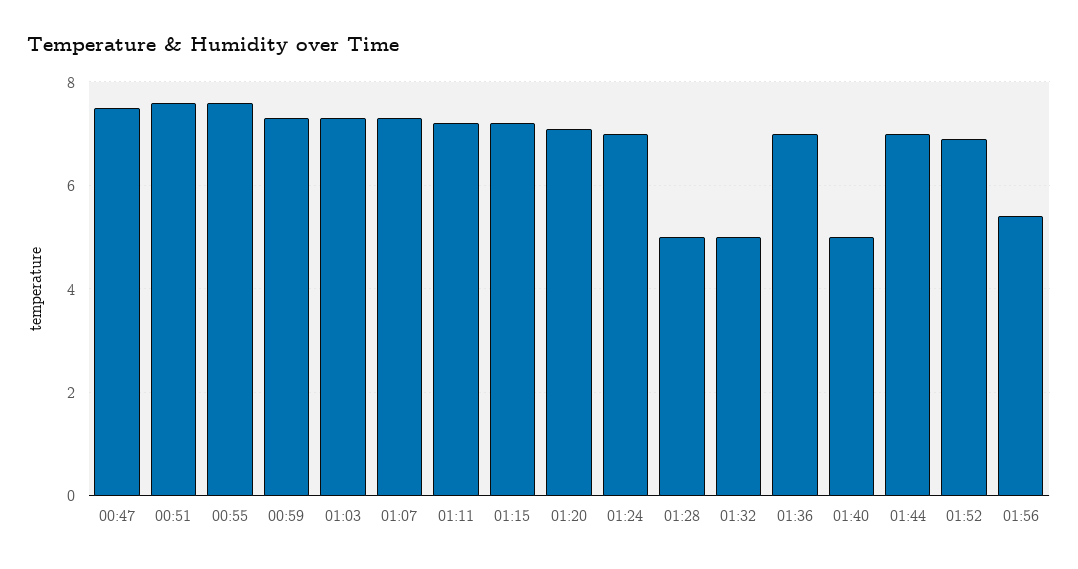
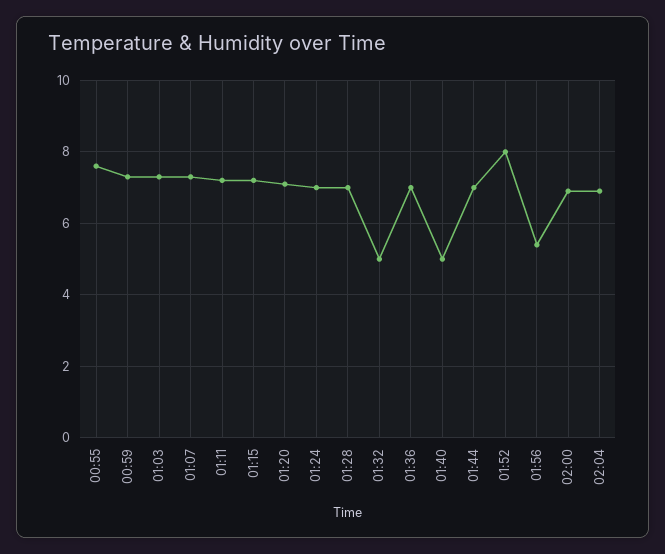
00:47: 7.5 -> none
00:51: 7.5 -> none
01:28: 5 -> 7
01:52: 7 -> 8
02:00: none -> 7
02:04: none -> 7

